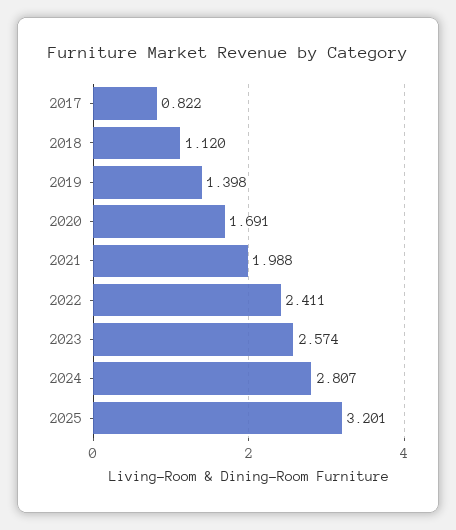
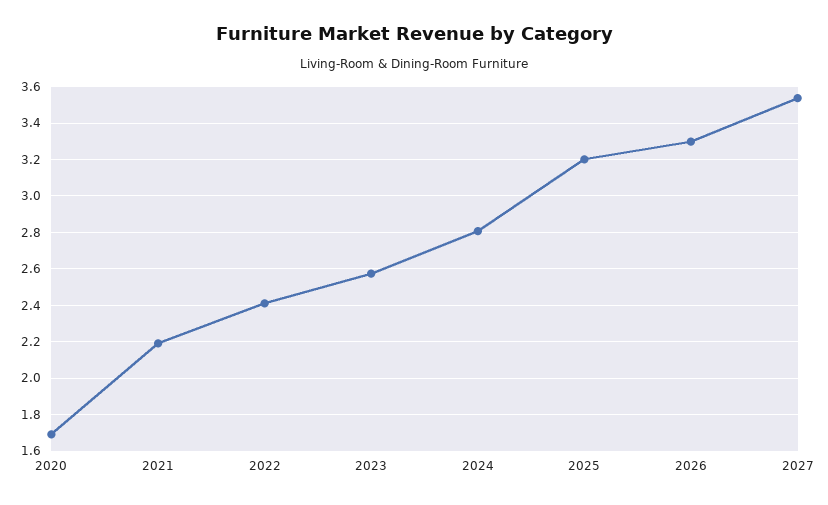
2017: 0.822 -> none
2018: 1.12 -> none
2019: 1.398 -> none
2021: 1.988 -> 2.2
2026: none -> 3.3
2027: none -> 3.55

